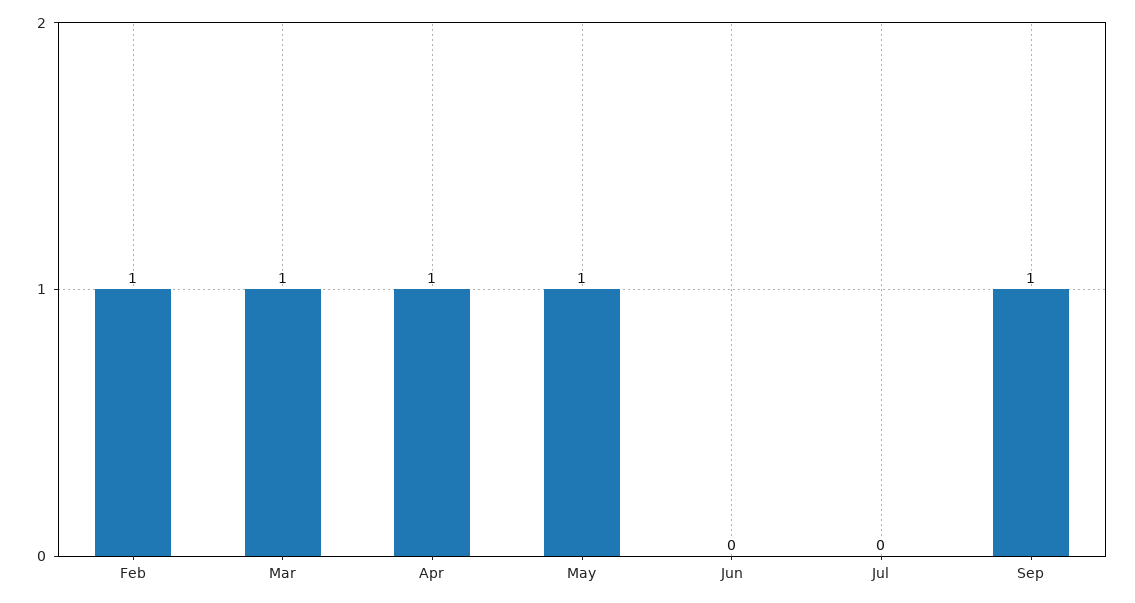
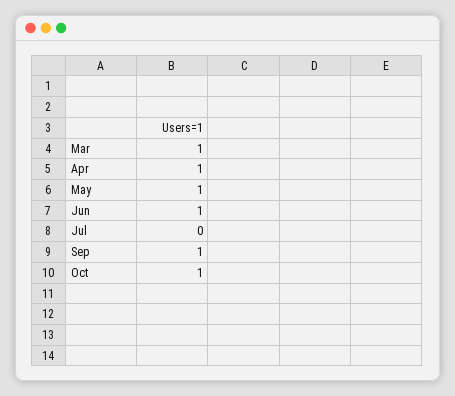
Feb: 1 -> none
Jun: 0 -> 1
Oct: none -> 1

